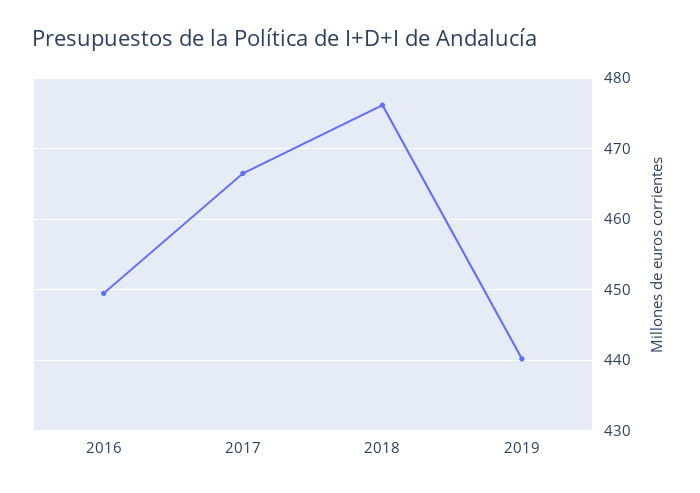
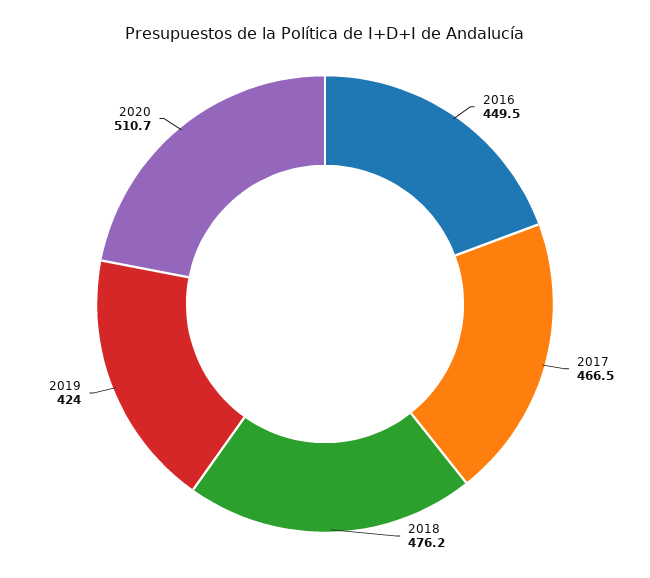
2019: 440 -> 424
2020: none -> 510.7

